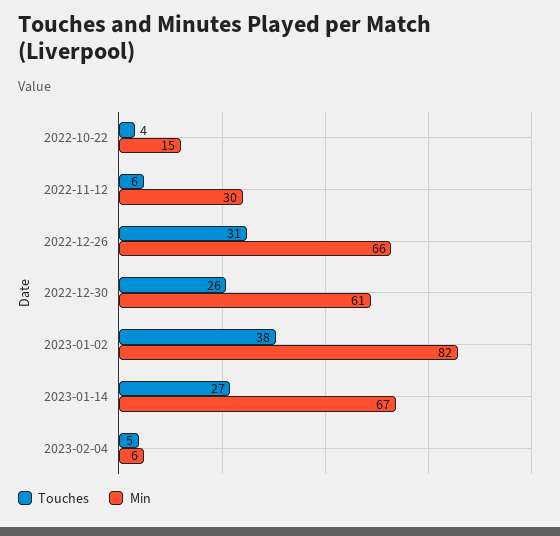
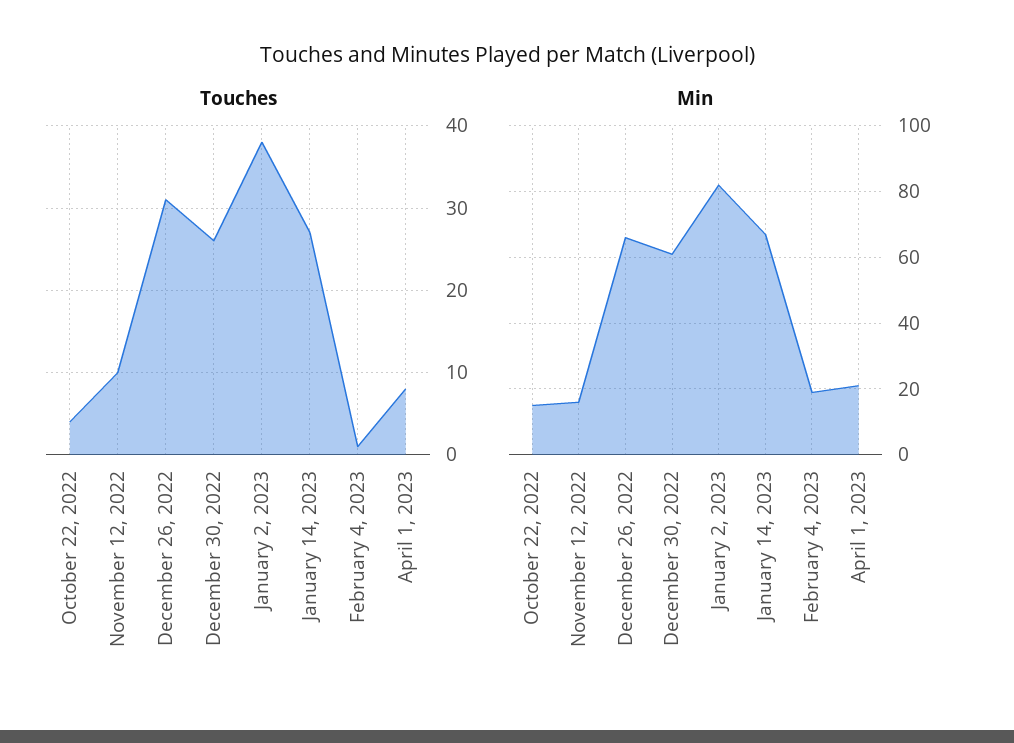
Touches, 2022-11-12: 6 -> 10
Min, 2022-11-12: 30 -> 15
Touches, 2023-02-04: 5 -> 1
Min, 2023-02-04: 6 -> 20
Touches, April 1, 2023: none -> 8
Min, April 1, 2023: none -> 20

